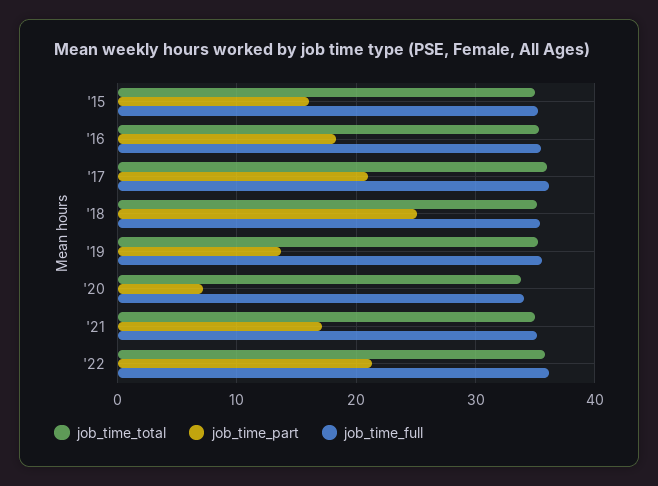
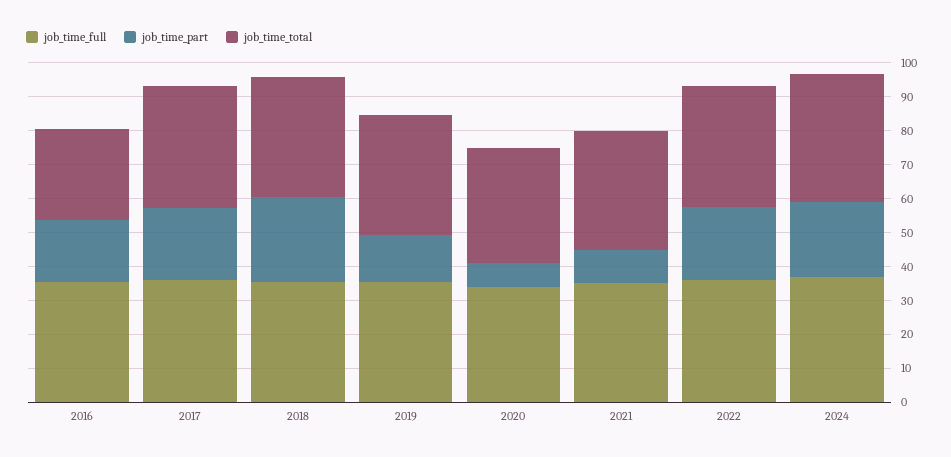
job_time_total, '15: 35 -> none
job_time_part, '15: 16 -> none
job_time_full, '15: 35 -> none
job_time_total, '16: 35 -> 27.5
job_time_part, '21: 17 -> 10
job_time_full, 2024: none -> 37.5
job_time_part, 2024: none -> 22.5
job_time_total, 2024: none -> 37.5

